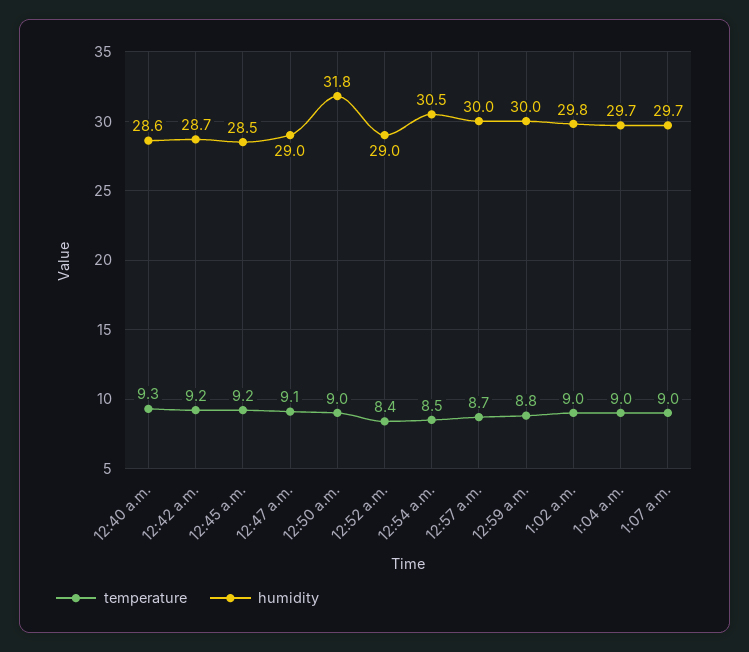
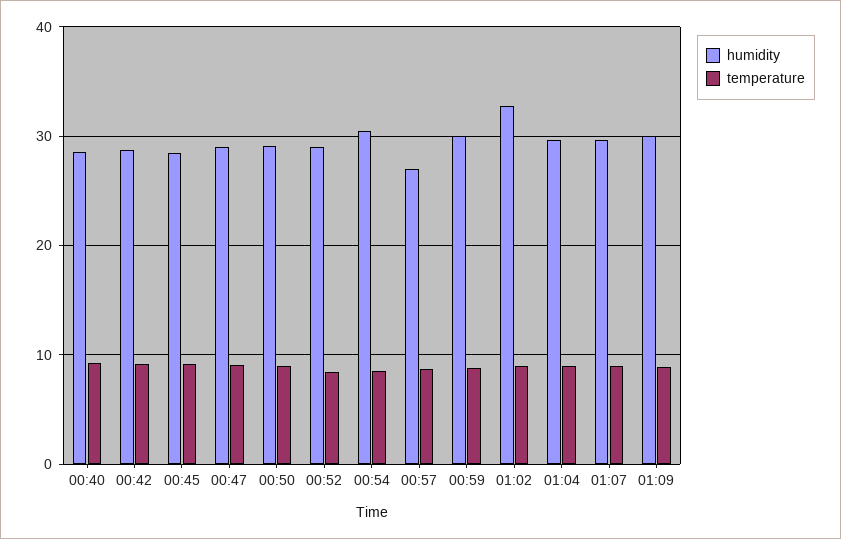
humidity, 12:50 a.m.: 31.8 -> 29
humidity, 12:57 a.m.: 30 -> 27
humidity, 1:02 a.m.: 29.8 -> 33
humidity, 01:09: none -> 30
temperature, 01:09: none -> 9

